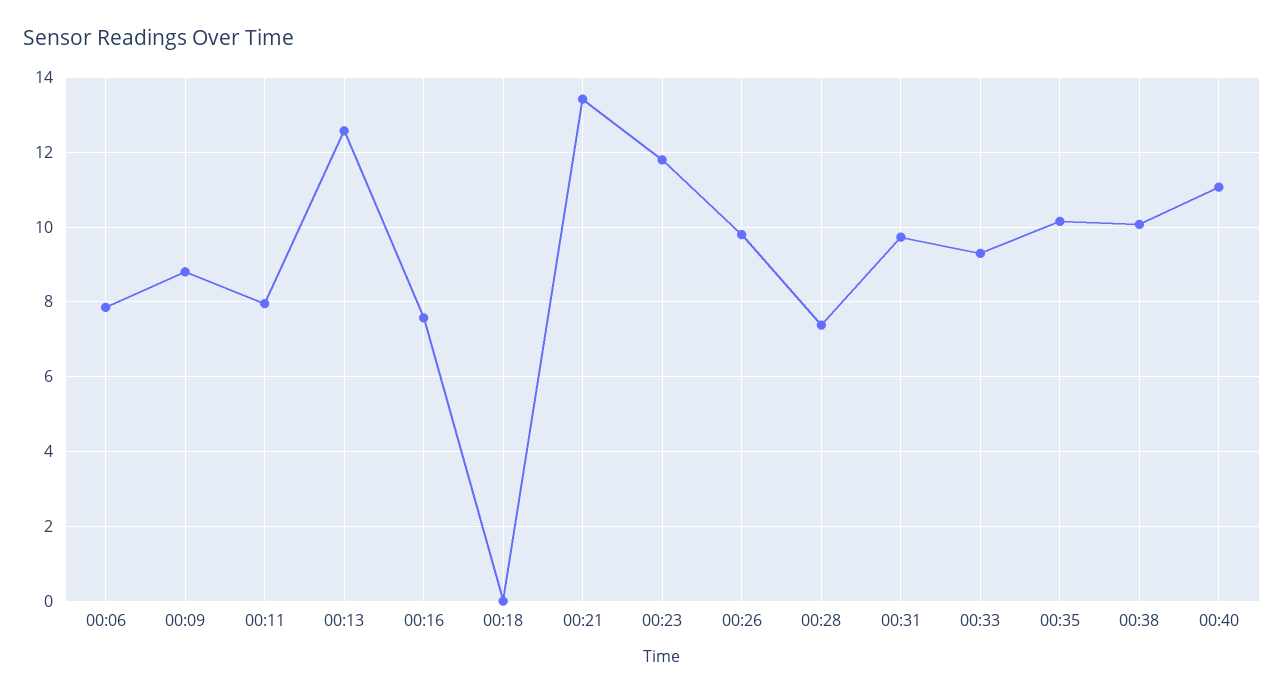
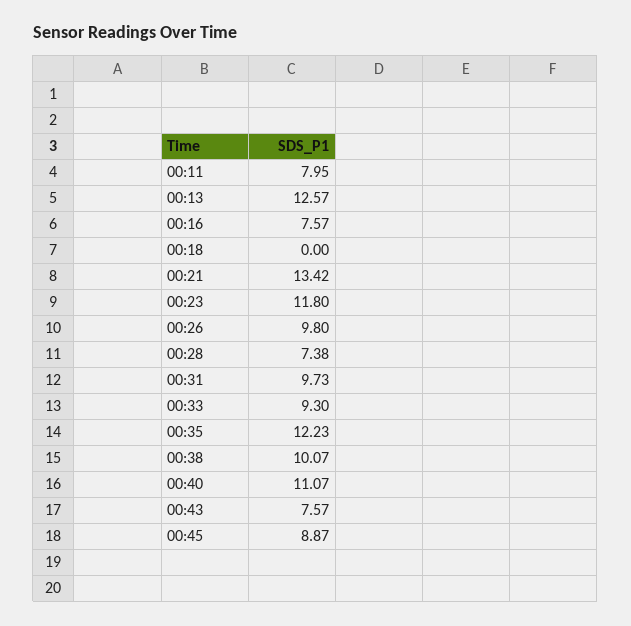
00:06: 7.8 -> none
00:09: 8.8 -> none
00:35: 10.2 -> 12.23
00:43: none -> 7.57
00:45: none -> 8.87

